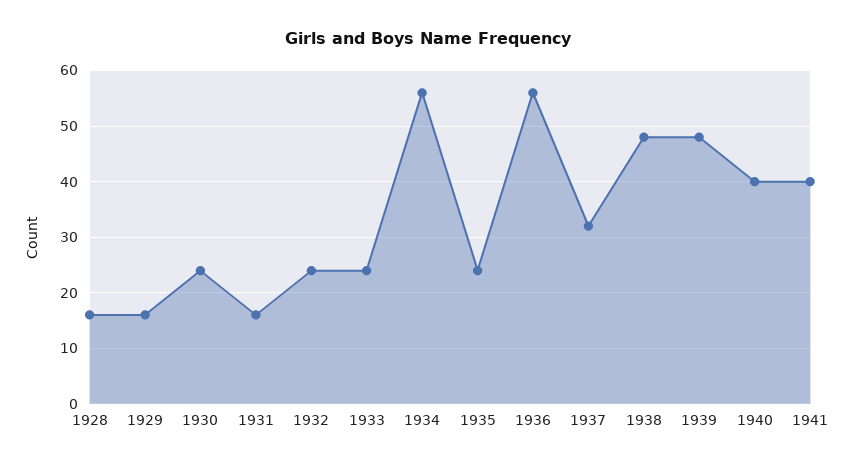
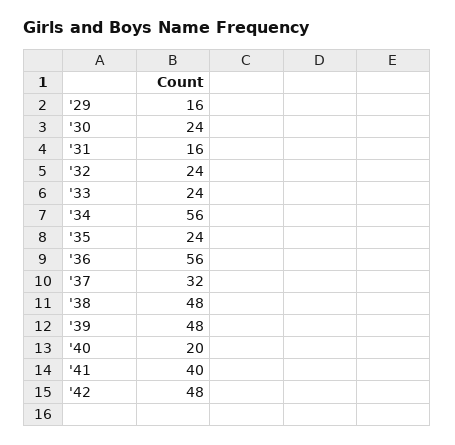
1928: 15 -> none
1940: 40 -> 20
'42: none -> 48

